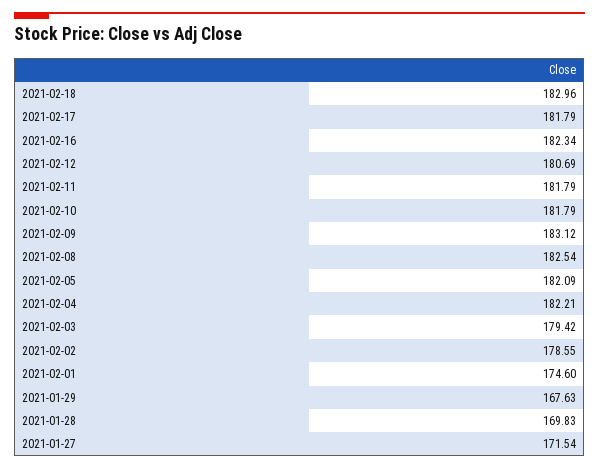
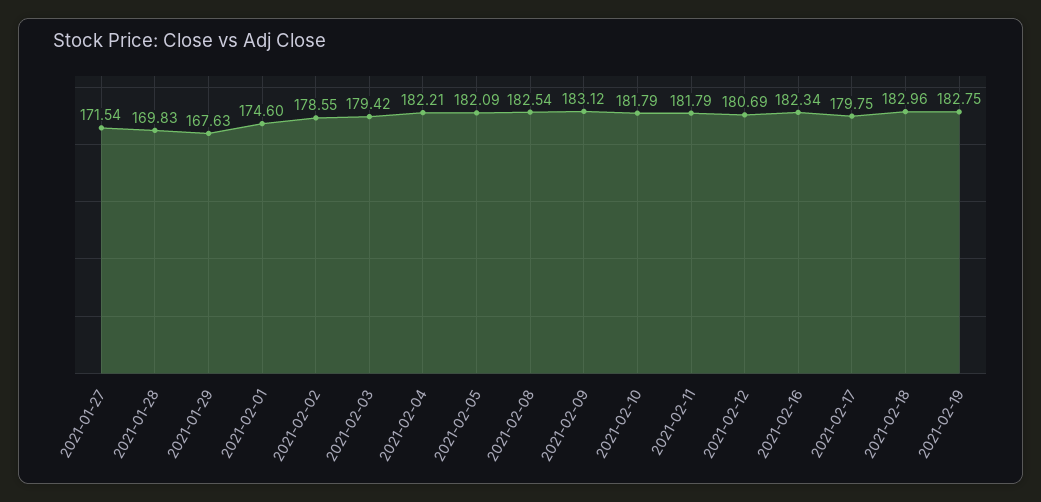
2021-02-17: 181.79 -> 179.75
2021-02-19: none -> 182.75

